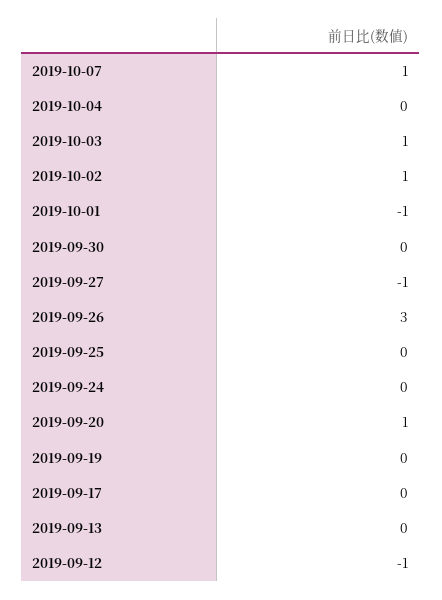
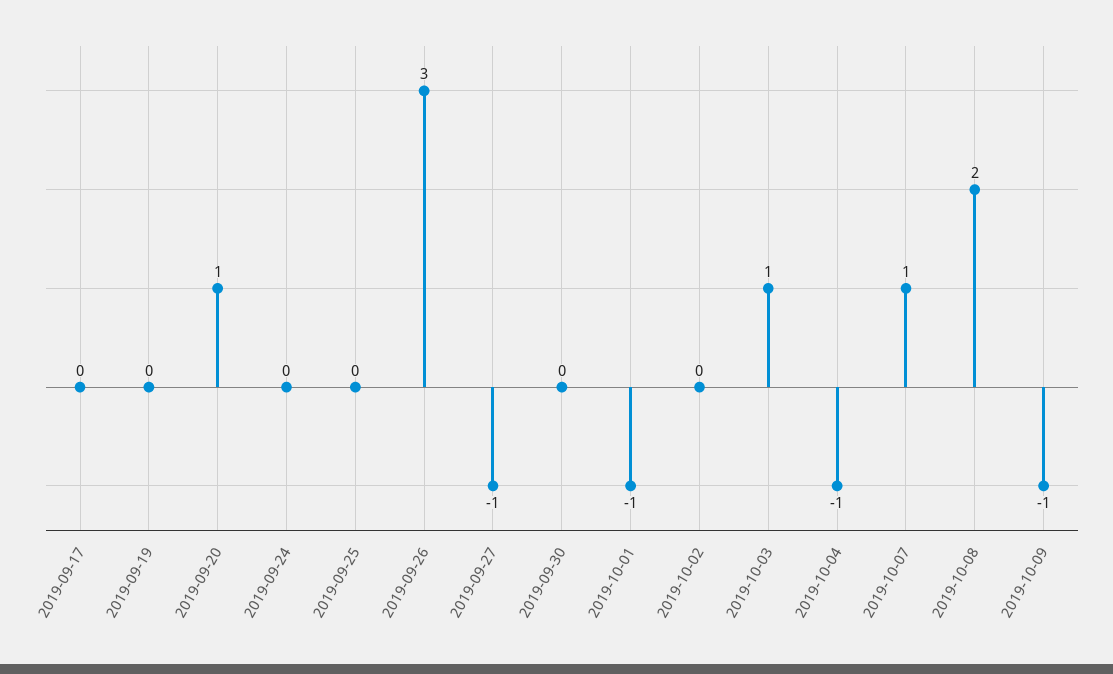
2019-10-04: 0 -> -1
2019-10-02: 1 -> 0
2019-09-13: 0 -> none
2019-09-12: -1 -> none
2019-10-08: none -> 2
2019-10-09: none -> -1

